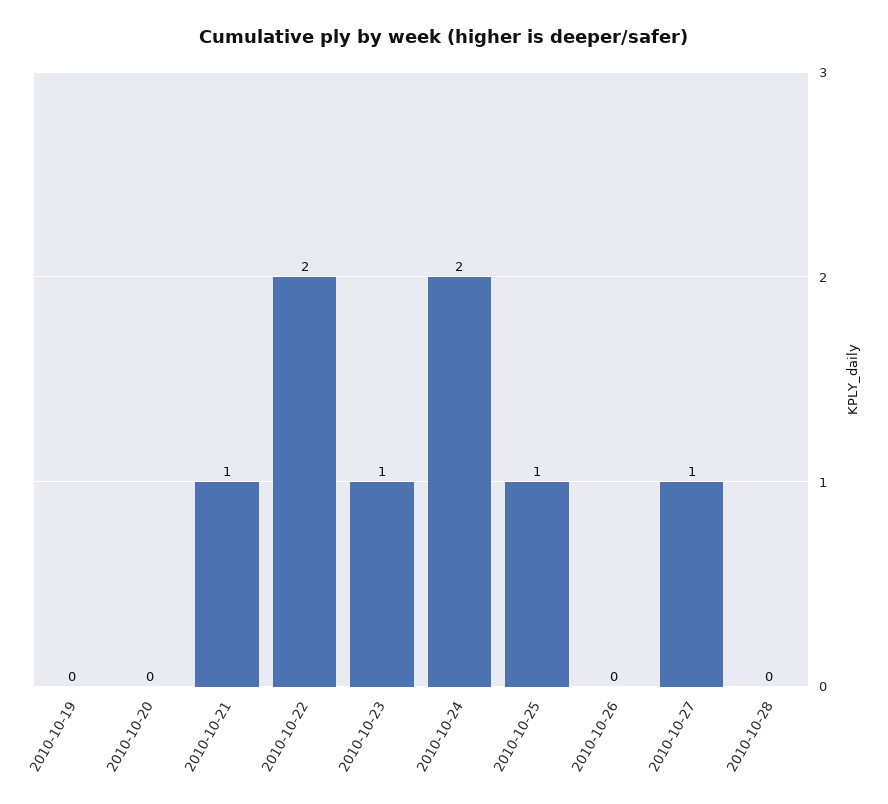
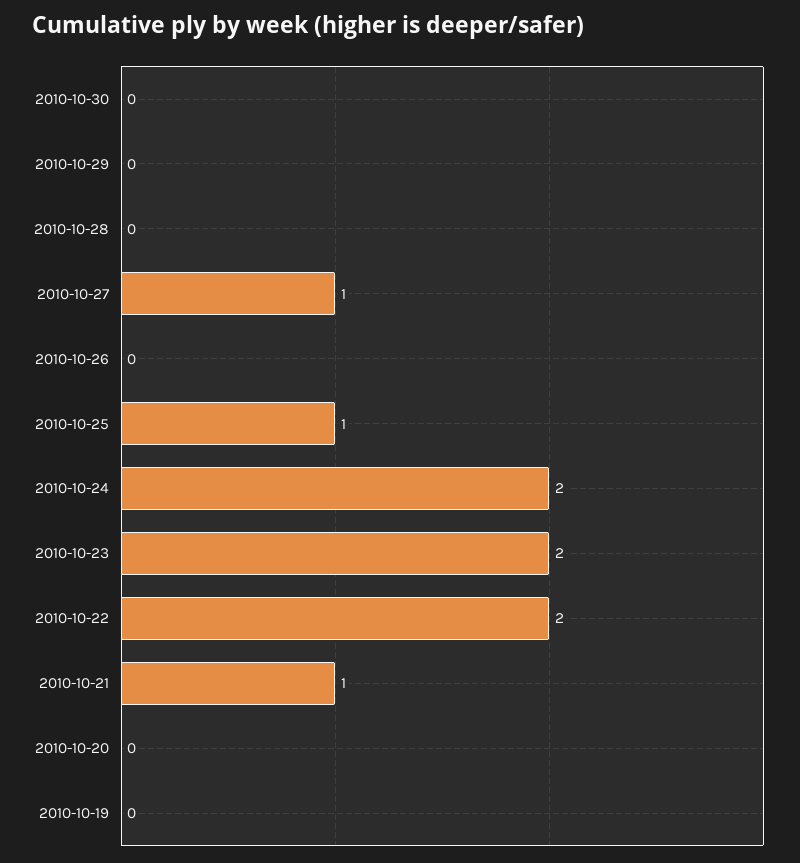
2010-10-23: 1 -> 2
2010-10-30: none -> 0
2010-10-29: none -> 0

